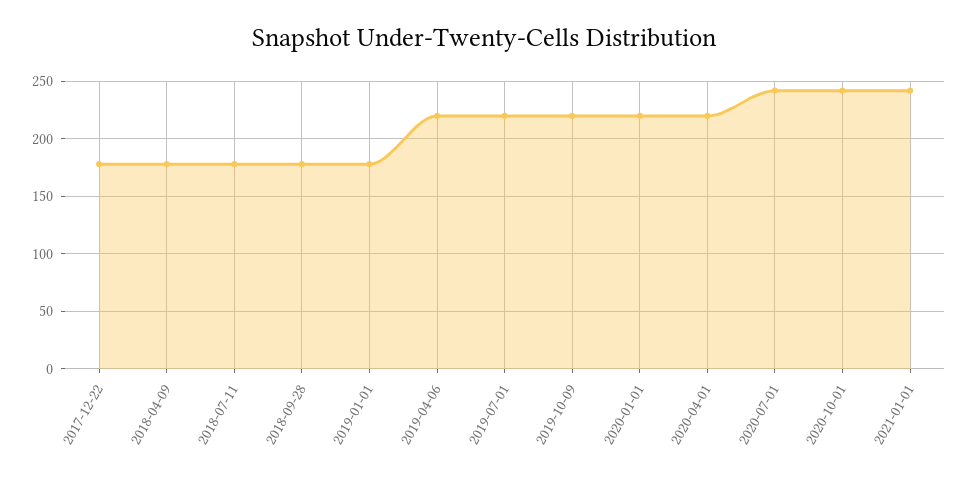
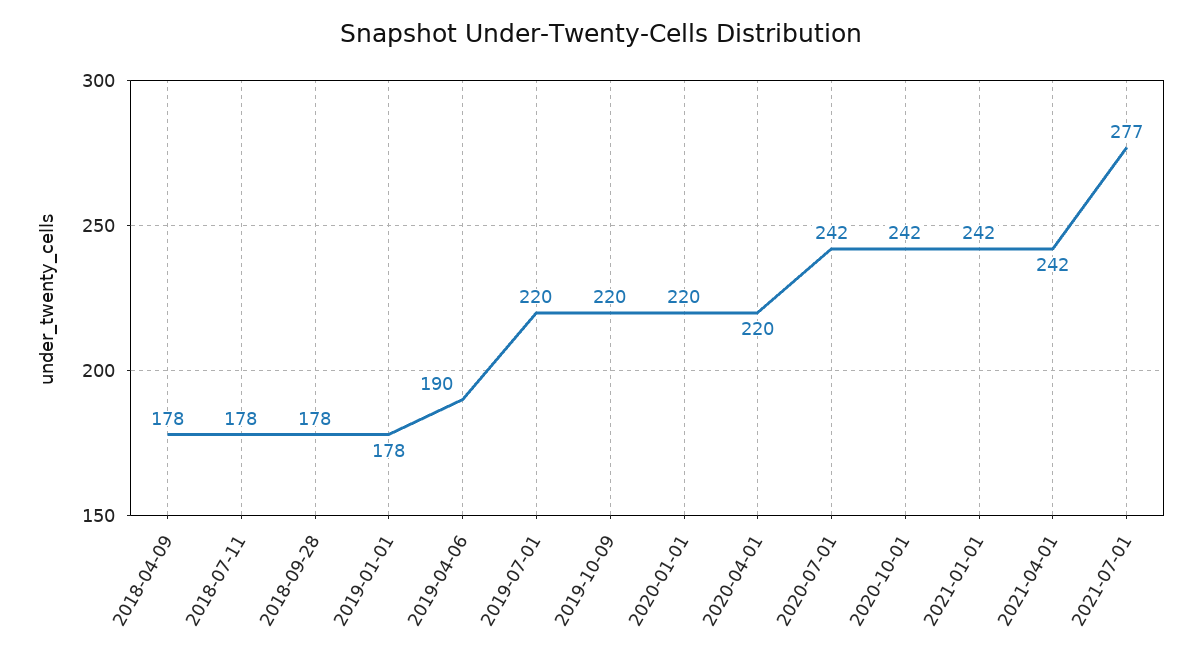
2017-12-22: 180 -> none
2019-04-06: 220 -> 190
2021-04-01: none -> 242
2021-07-01: none -> 277

